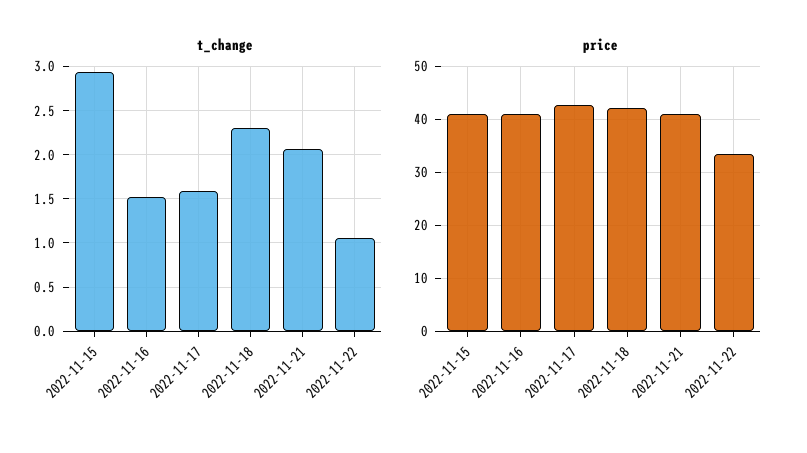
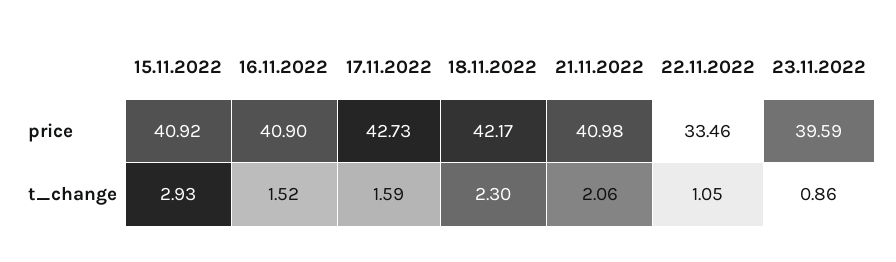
price, 23.11.2022: none -> 39.59
t_change, 23.11.2022: none -> 0.86

